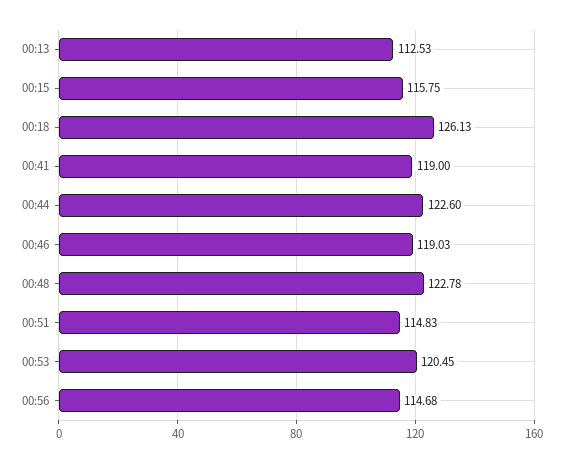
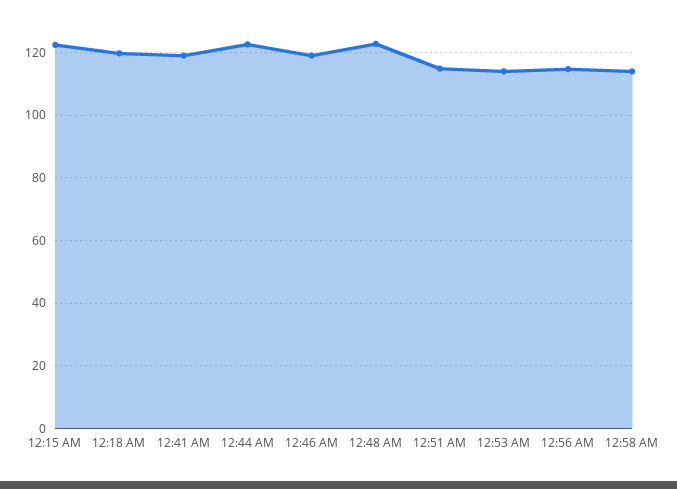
00:13: 112.53 -> none
00:15: 115.75 -> 122
00:18: 126.13 -> 120
00:53: 120.45 -> 114
12:58 AM: none -> 114

